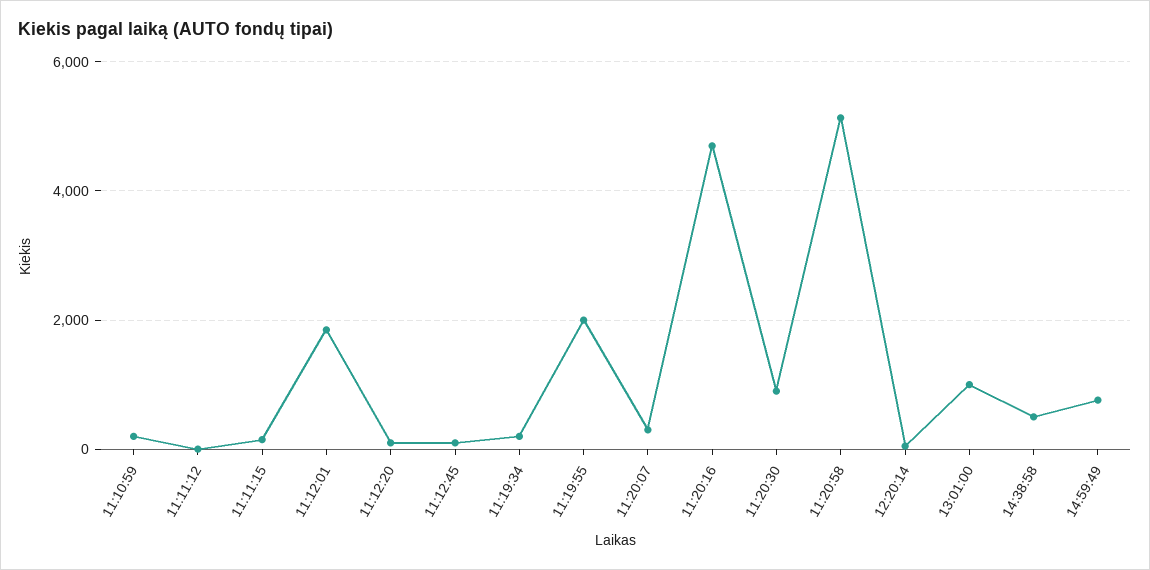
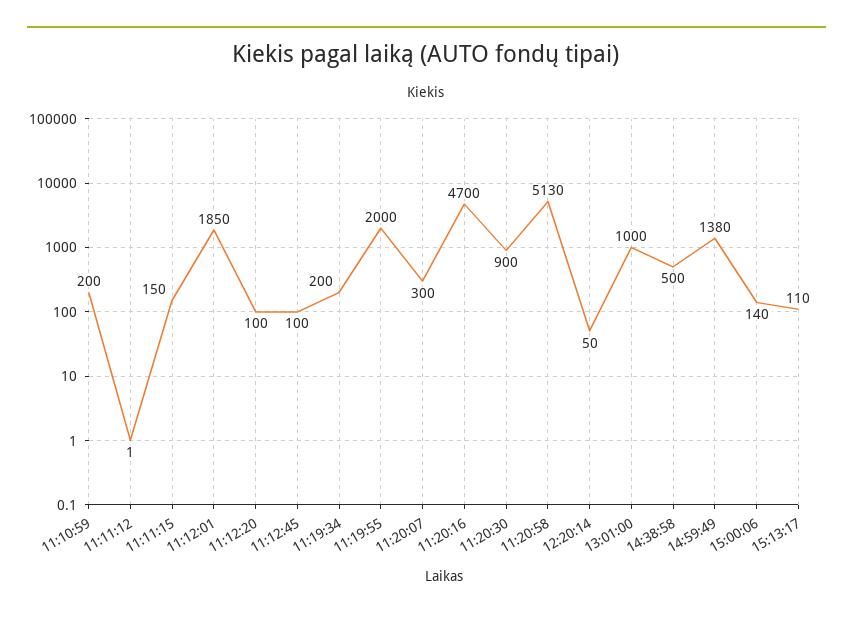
14:59:49: 800 -> 1380
15:00:06: none -> 140
15:13:17: none -> 110

